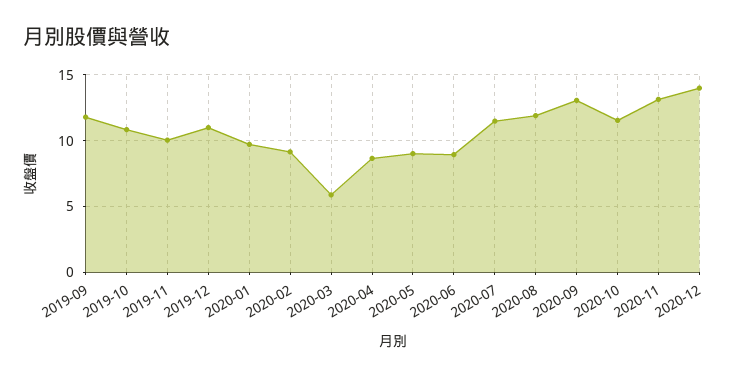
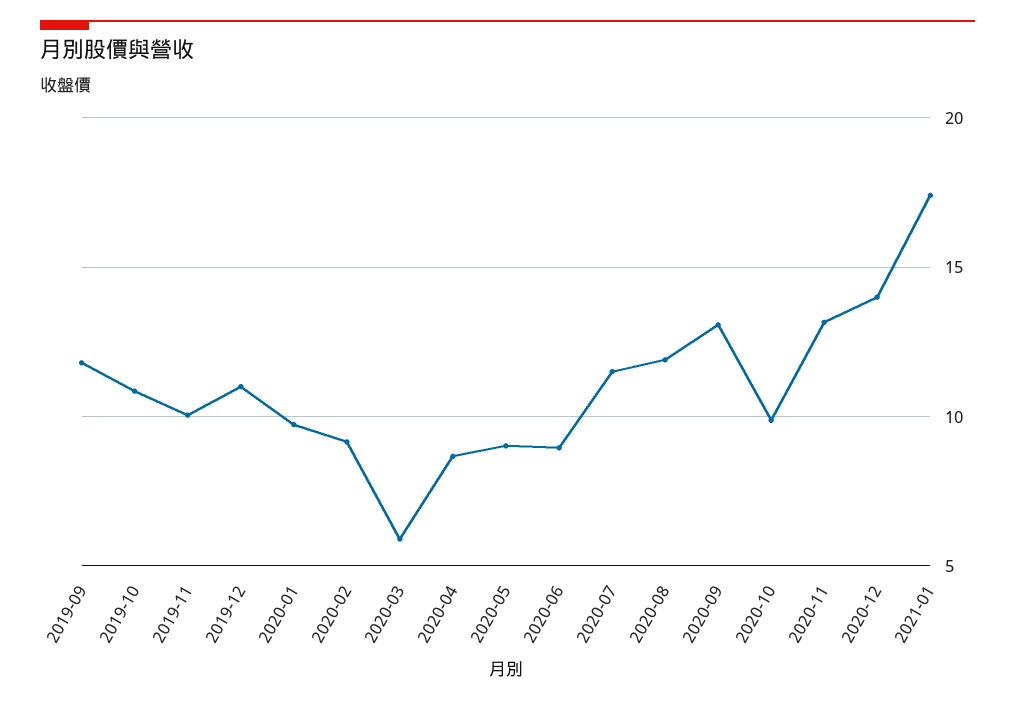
2020-10: 11.5 -> 10
2021-01: none -> 17.5

